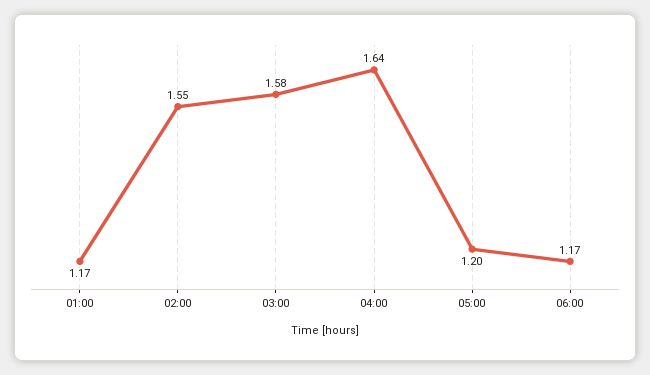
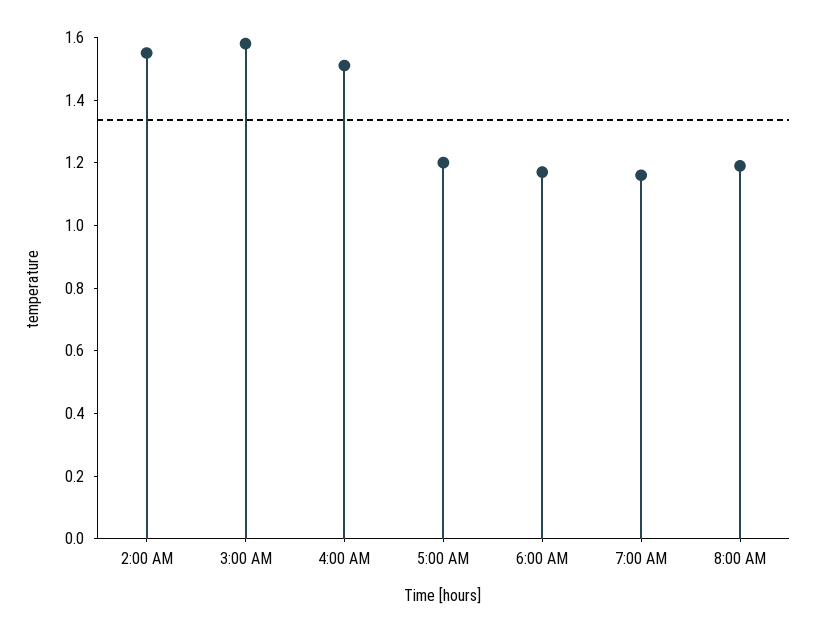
01:00: 1.17 -> none
04:00: 1.64 -> 1.5
7:00 AM: none -> 1.15
8:00 AM: none -> 1.2

